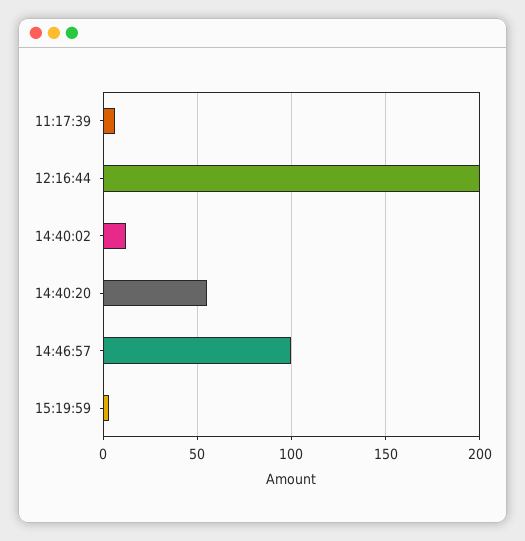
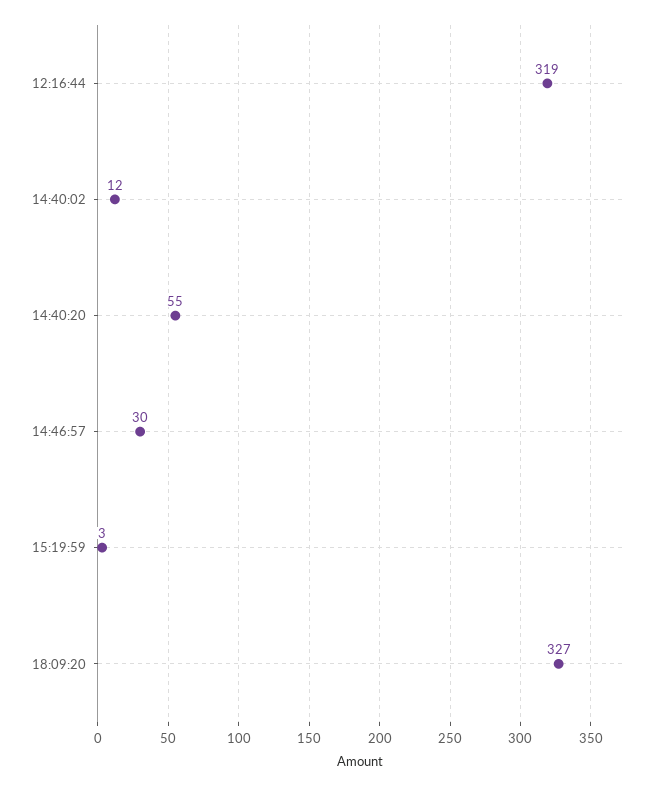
11:17:39: 5 -> none
12:16:44: 200 -> 319
14:46:57: 100 -> 30
18:09:20: none -> 327

